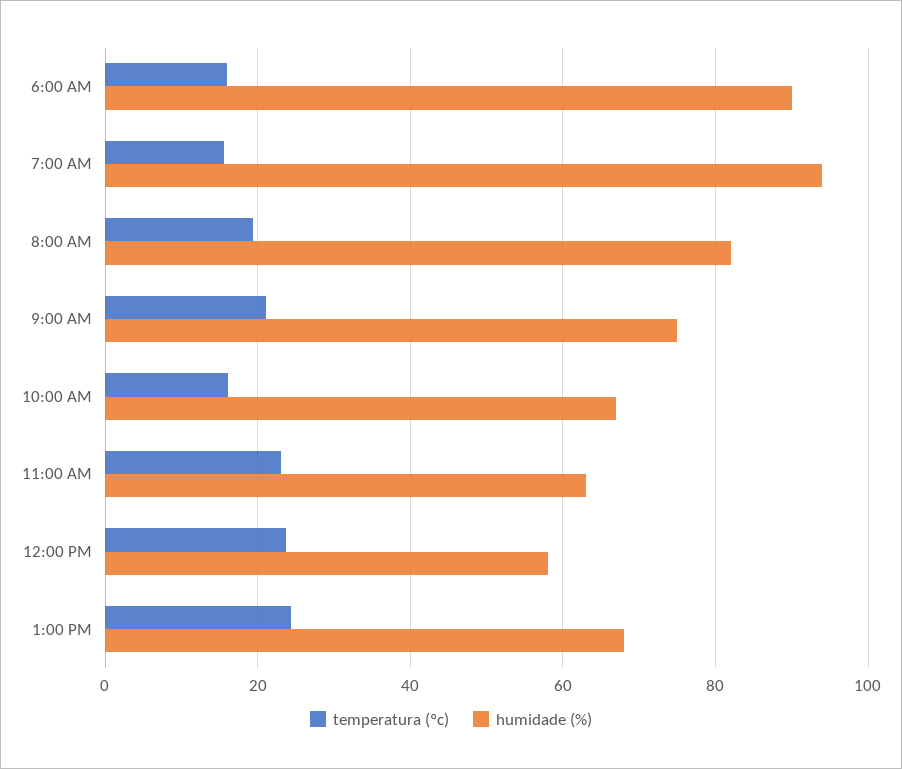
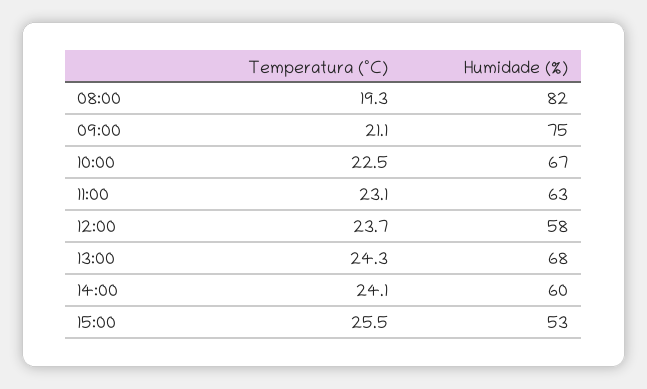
temperatura (ºc), 6:00 AM: 16 -> none
humidade (%), 6:00 AM: 90 -> none
temperatura (ºc), 7:00 AM: 16 -> none
humidade (%), 7:00 AM: 94 -> none
temperatura (ºc), 10:00 AM: 16 -> 22.5
temperatura (ºc), 14:00: none -> 24.1
humidade (%), 14:00: none -> 60
temperatura (ºc), 15:00: none -> 25.5
humidade (%), 15:00: none -> 53

